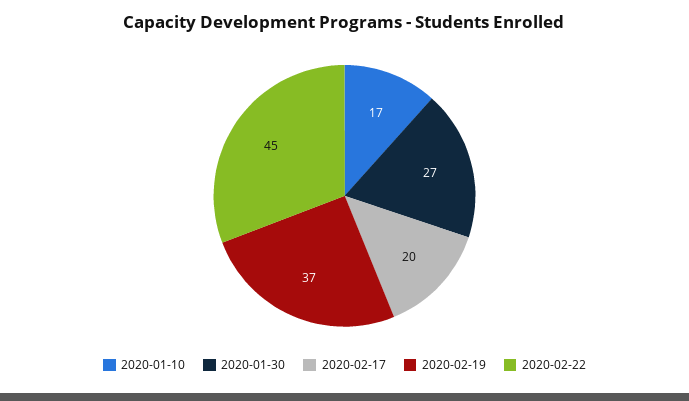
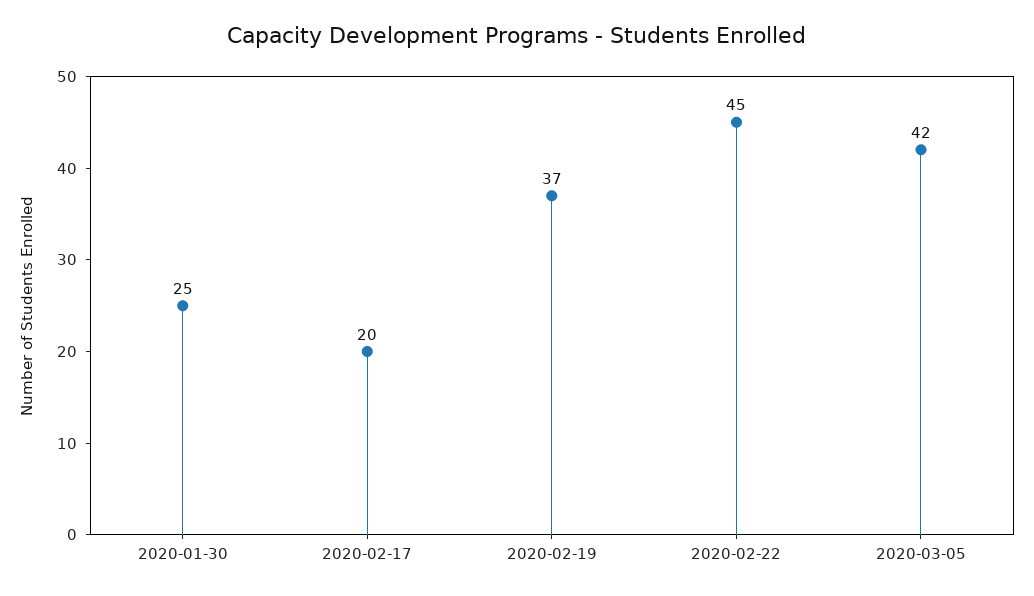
2020-01-10: 17 -> none
2020-01-30: 27 -> 25
2020-03-05: none -> 42

